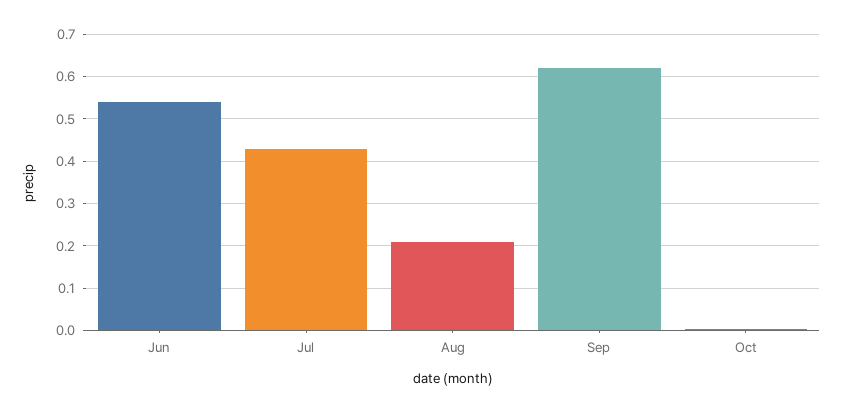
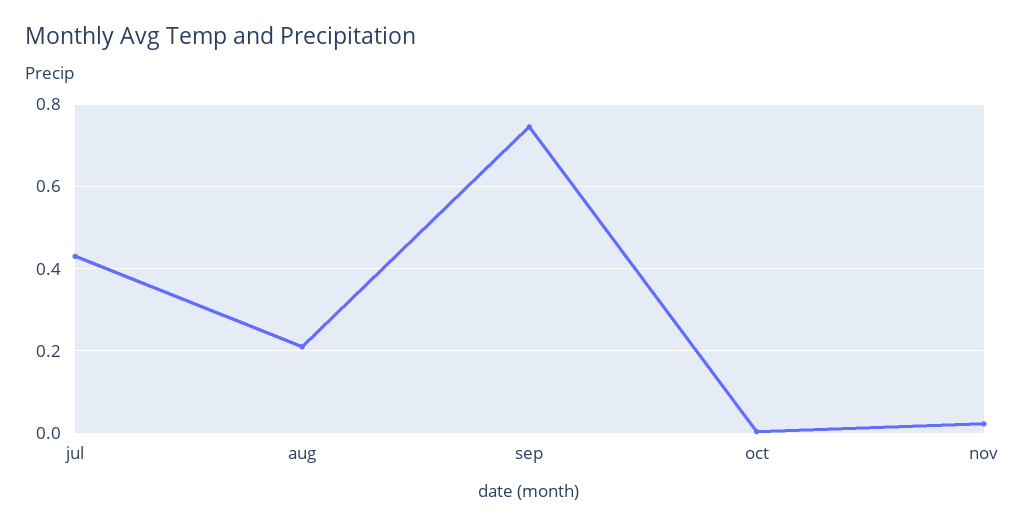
Jun: 0.54 -> none
Sep: 0.62 -> 0.74
nov: none -> 0.02

